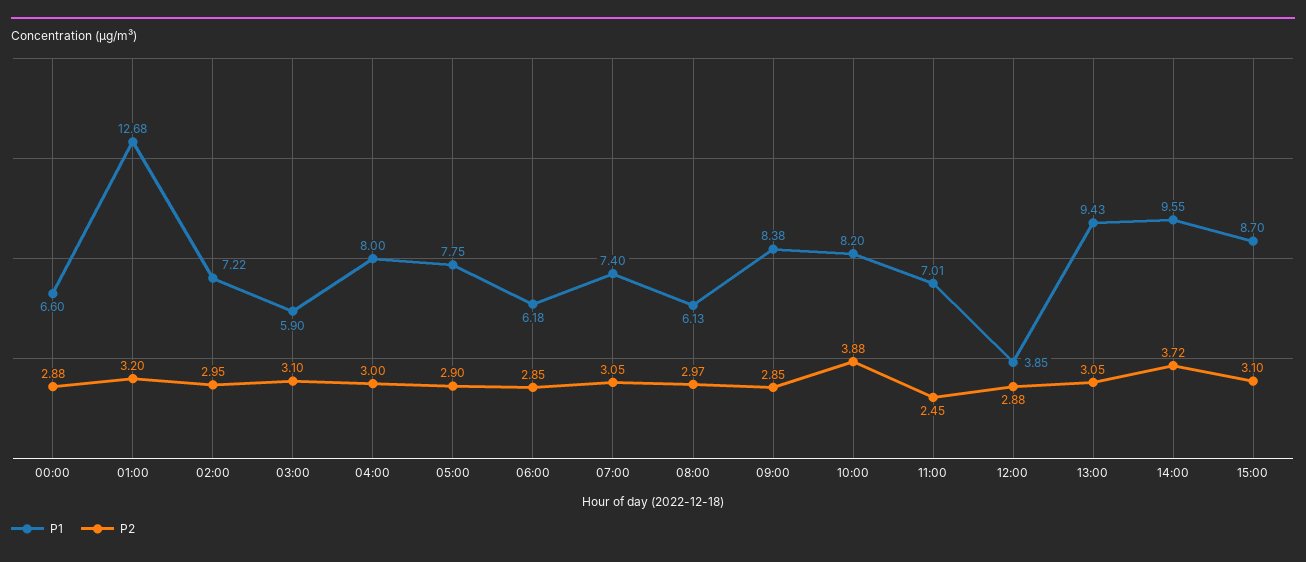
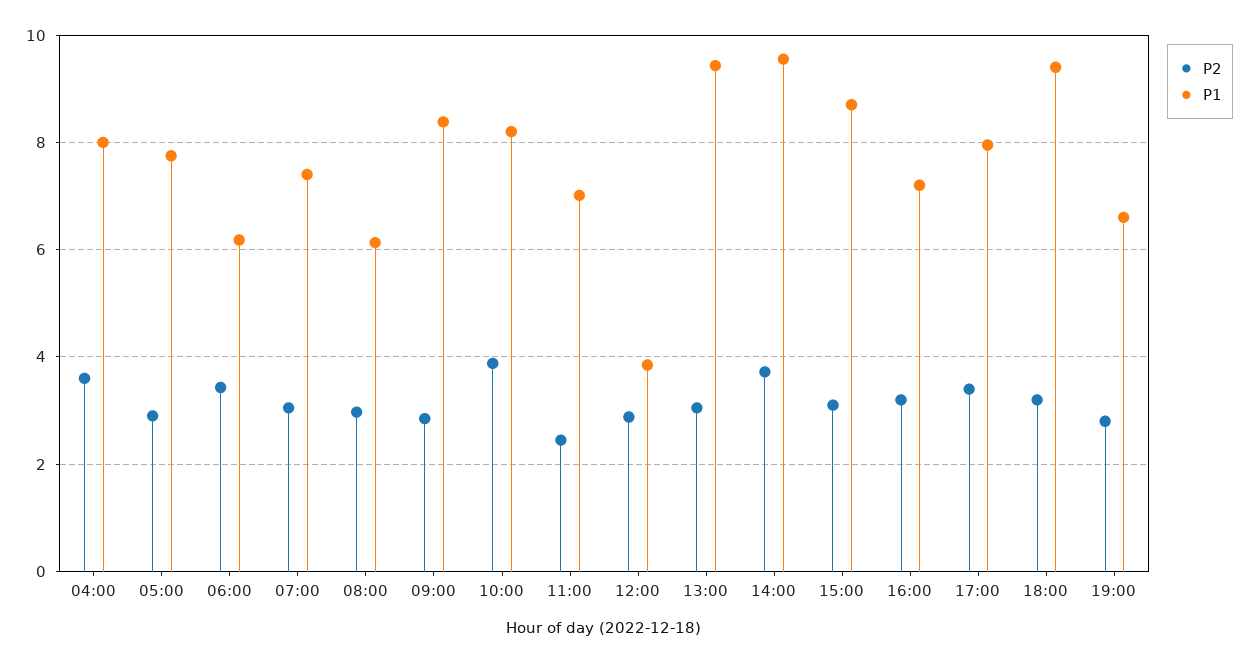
P1, 00:00: 6.6 -> none
P2, 00:00: 2.88 -> none
P1, 01:00: 12.68 -> none
P2, 01:00: 3.2 -> none
P1, 02:00: 7.22 -> none
P2, 02:00: 2.95 -> none
P1, 03:00: 5.9 -> none
P2, 03:00: 3.1 -> none
P2, 04:00: 3 -> 3.6
P2, 06:00: 2.85 -> 3.4
P2, 16:00: none -> 3.2
P1, 16:00: none -> 7.2
P2, 17:00: none -> 3.4
P1, 17:00: none -> 8
P2, 18:00: none -> 3.2
P1, 18:00: none -> 9.4
P2, 19:00: none -> 2.8
P1, 19:00: none -> 6.6

